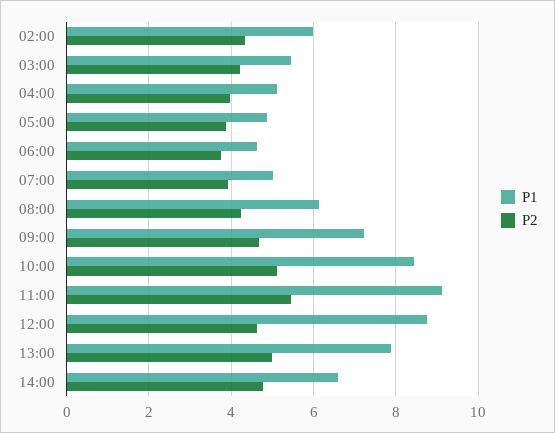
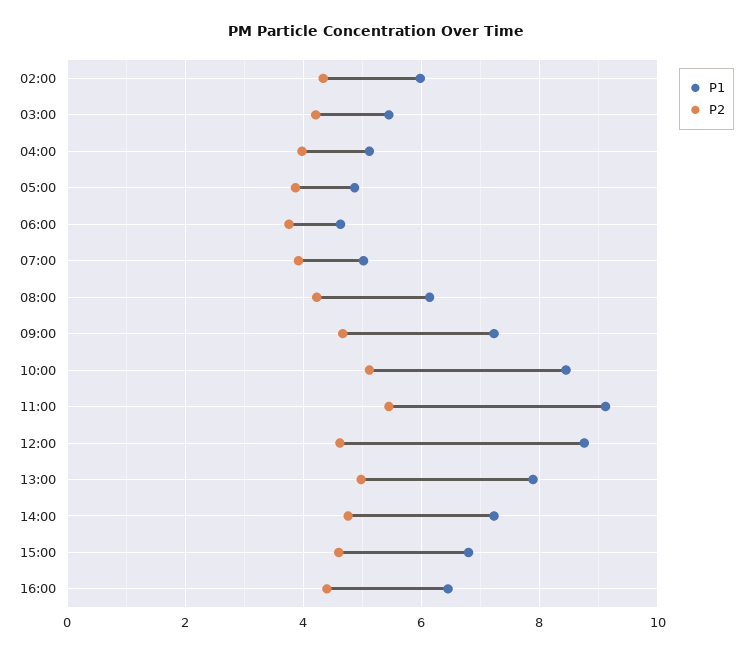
P1, 14:00: 6.6 -> 7.2
P1, 15:00: none -> 6.8
P2, 15:00: none -> 4.6
P1, 16:00: none -> 6.4
P2, 16:00: none -> 4.4

